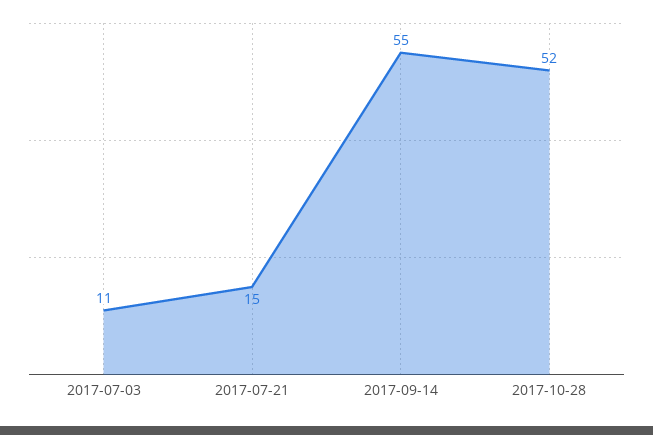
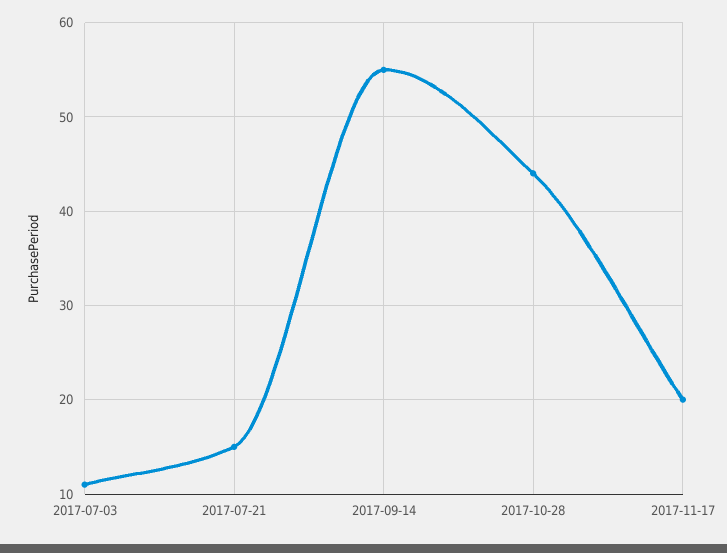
2017-10-28: 52 -> 44
2017-11-17: none -> 20

